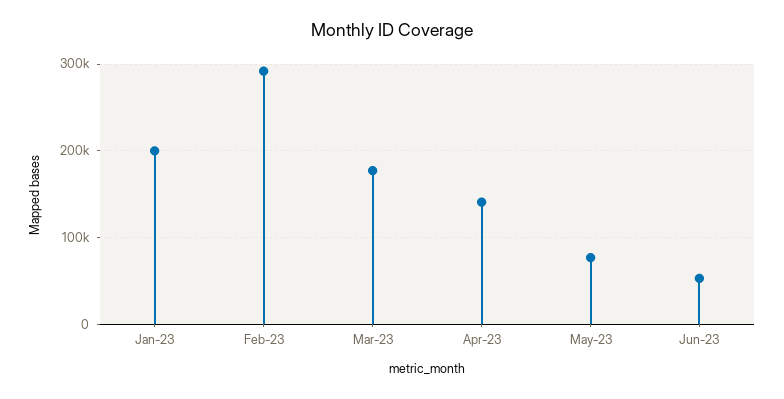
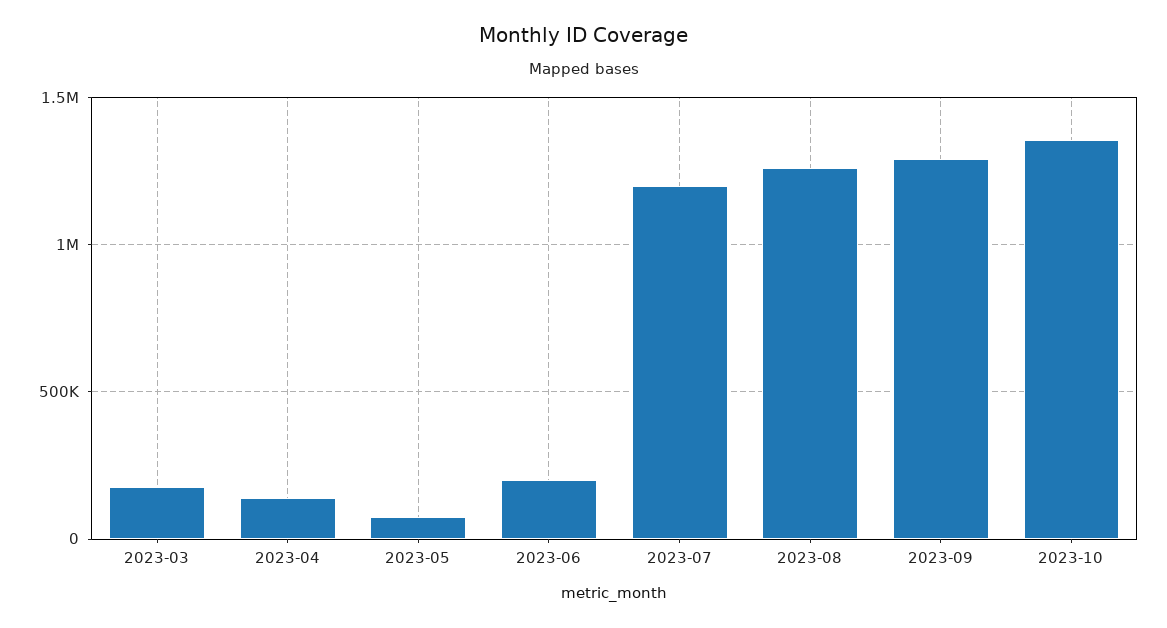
Jan-23: 200000 -> none
Feb-23: 290000 -> none
Jun-23: 50000 -> 200000
2023-07: none -> 1200000
2023-08: none -> 1250000
2023-09: none -> 1300000
2023-10: none -> 1350000

